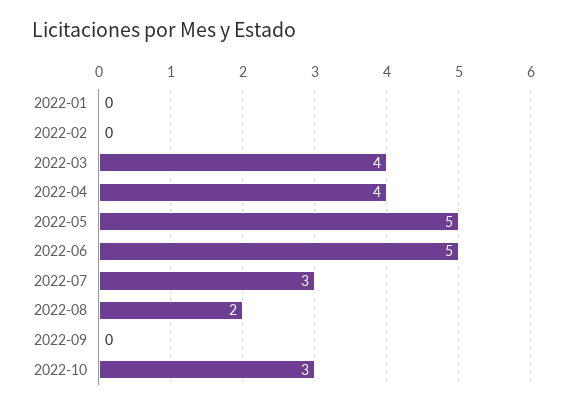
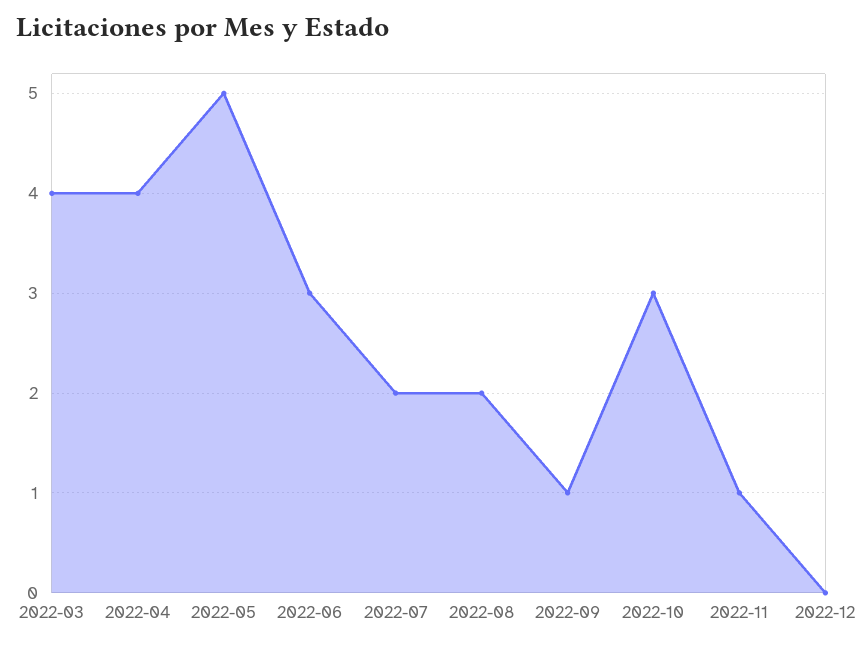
2022-01: 0 -> none
2022-02: 0 -> none
2022-06: 5 -> 3
2022-07: 3 -> 2
2022-09: 0 -> 1
2022-11: none -> 1
2022-12: none -> 0

